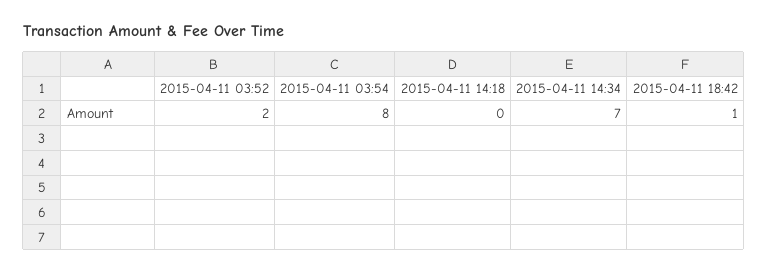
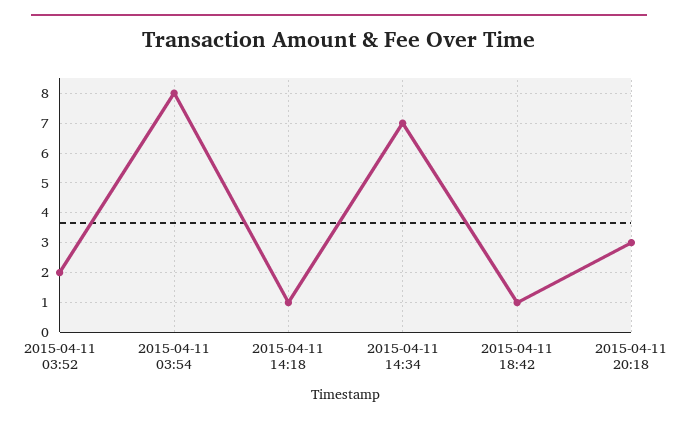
2015-04-11 14:18: 0 -> 1
2015-04-11 20:18: none -> 3

